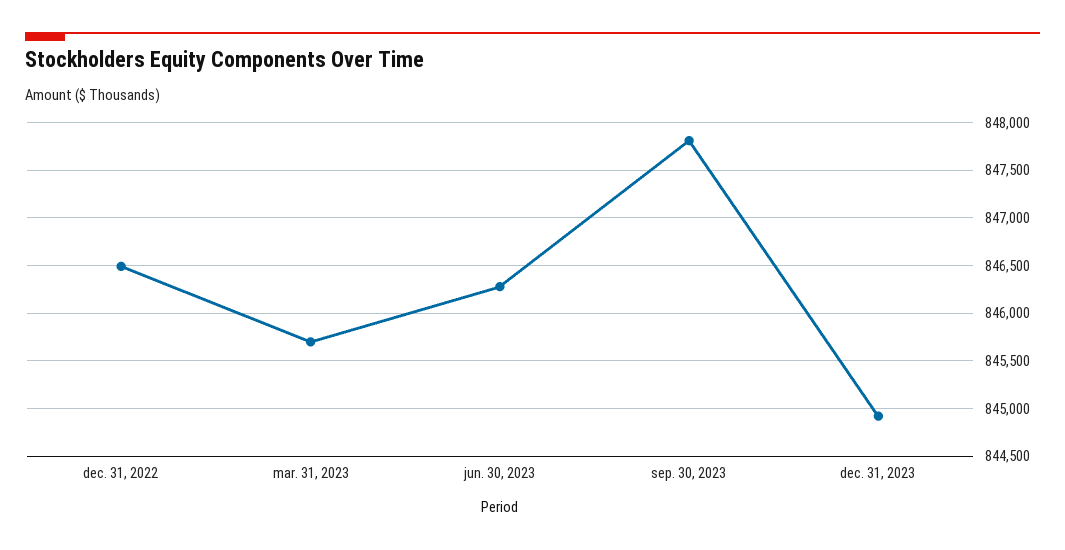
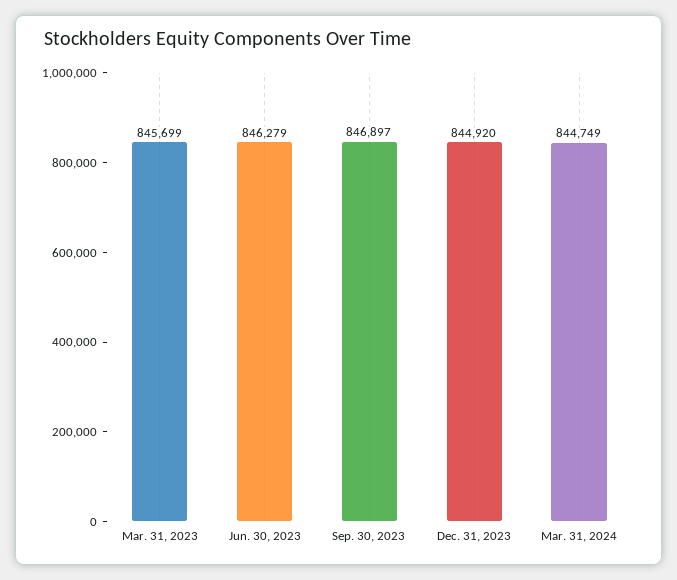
dec. 31, 2022: 846500 -> none
sep. 30, 2023: 847800 -> 846897
Mar. 31, 2024: none -> 844749

